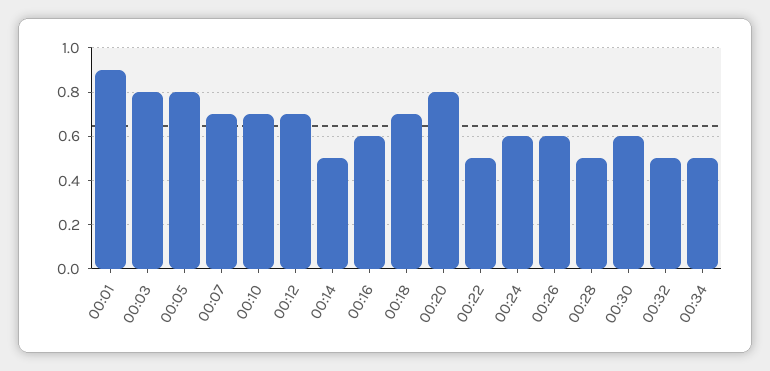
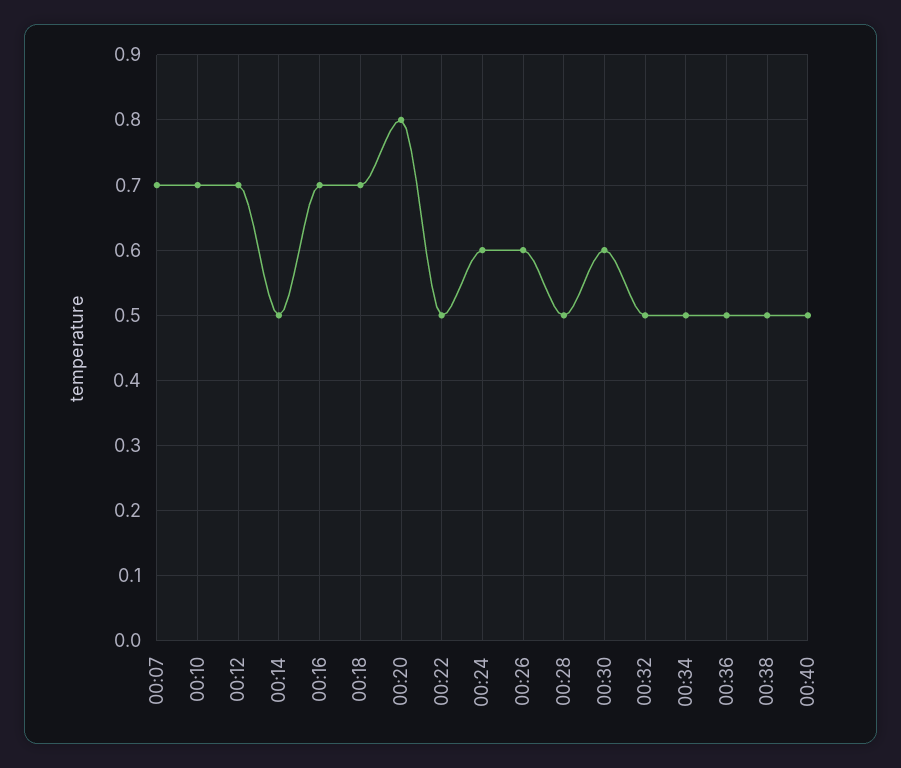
00:01: 0.9 -> none
00:03: 0.8 -> none
00:05: 0.8 -> none
00:16: 0.6 -> 0.7
00:36: none -> 0.5
00:38: none -> 0.5
00:40: none -> 0.5

